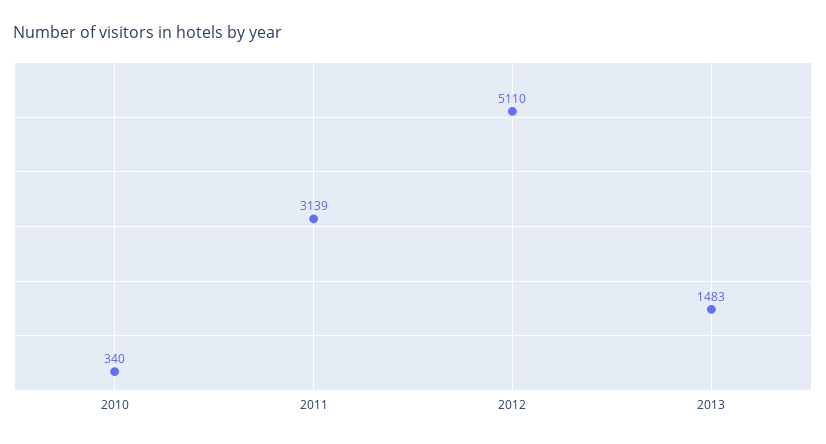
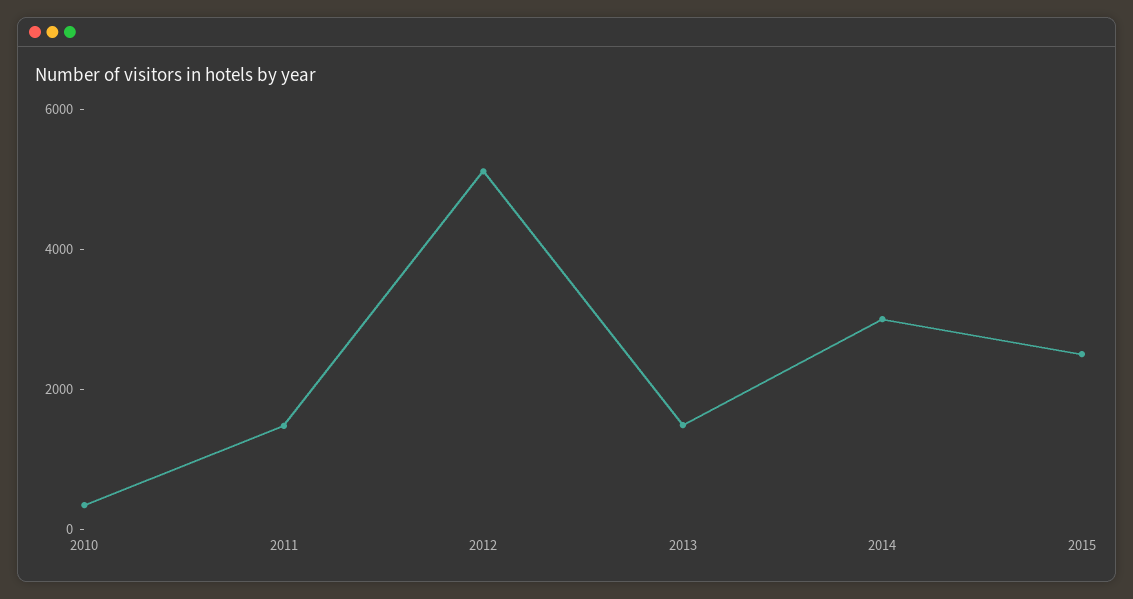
2011: 3139 -> 1500
2014: none -> 3000
2015: none -> 2500

